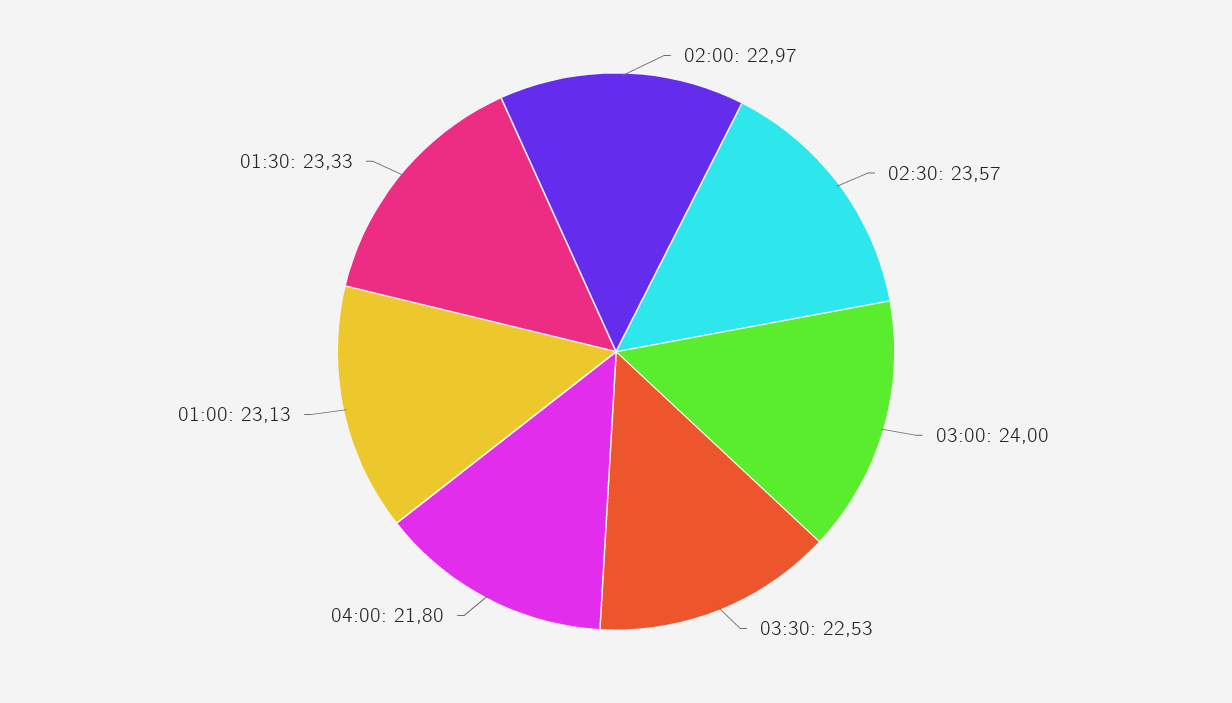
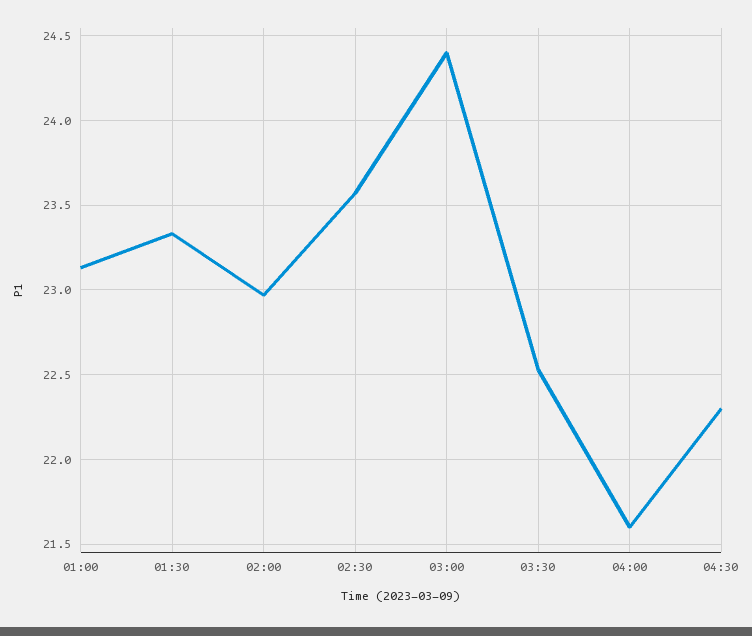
03:00: 24 -> 24.4
04:00: 21.8 -> 21.6
04:30: none -> 22.3

